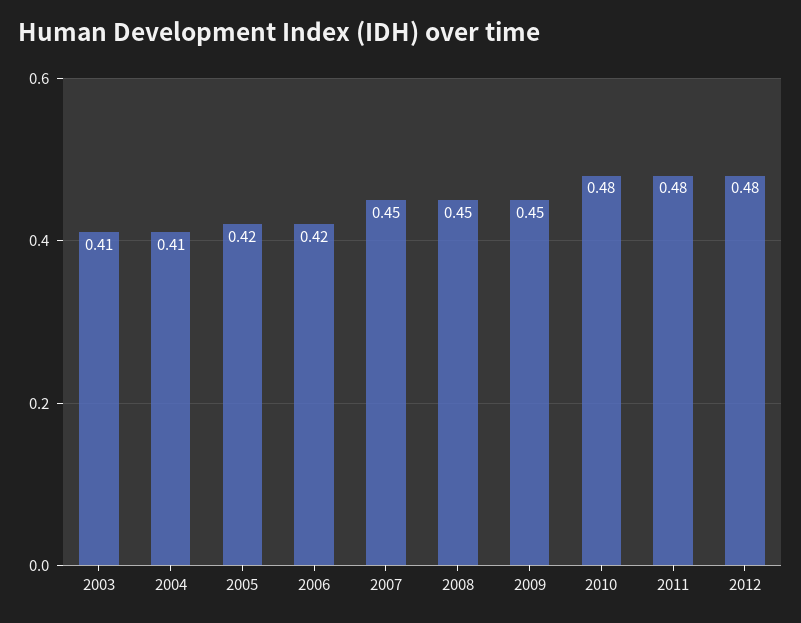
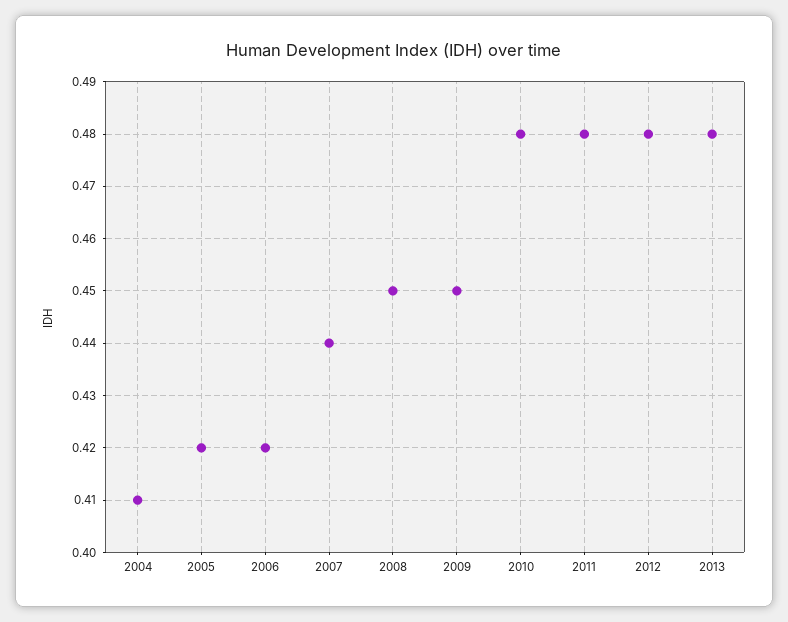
2003: 0.41 -> none
2007: 0.45 -> 0.44
2013: none -> 0.48

